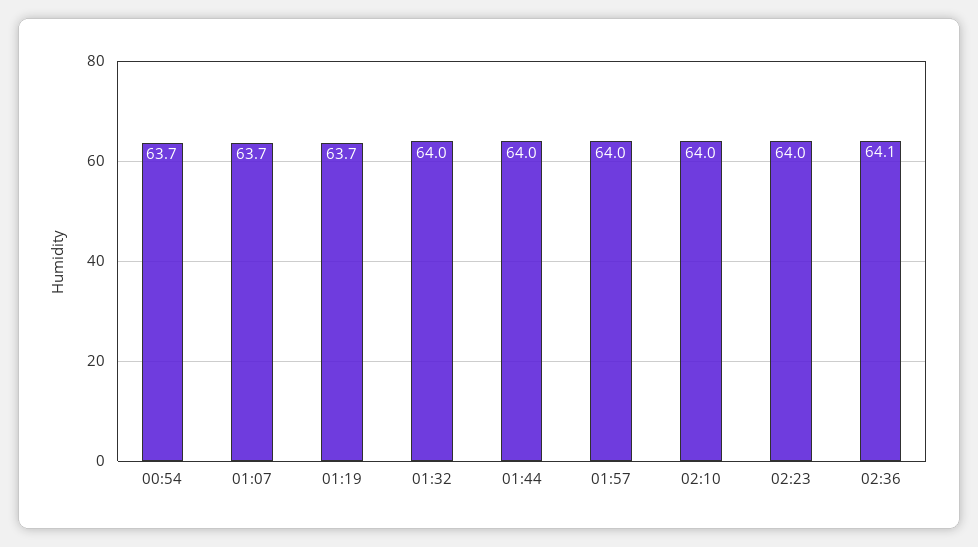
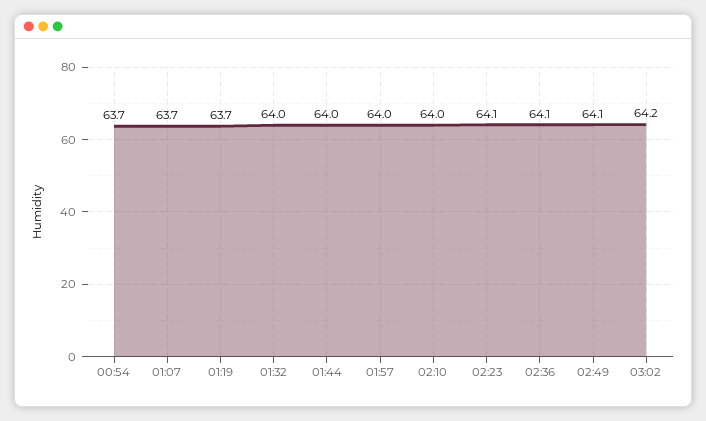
02:23: 64 -> 64.1
02:49: none -> 64.1
03:02: none -> 64.2

